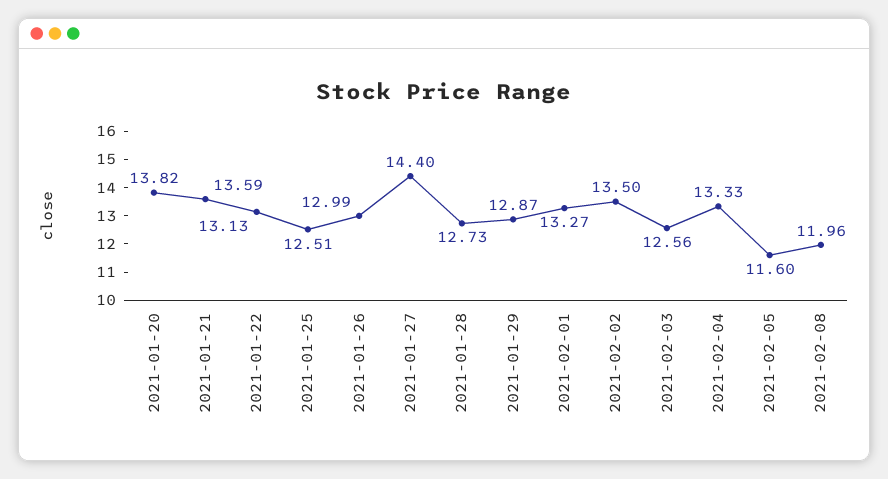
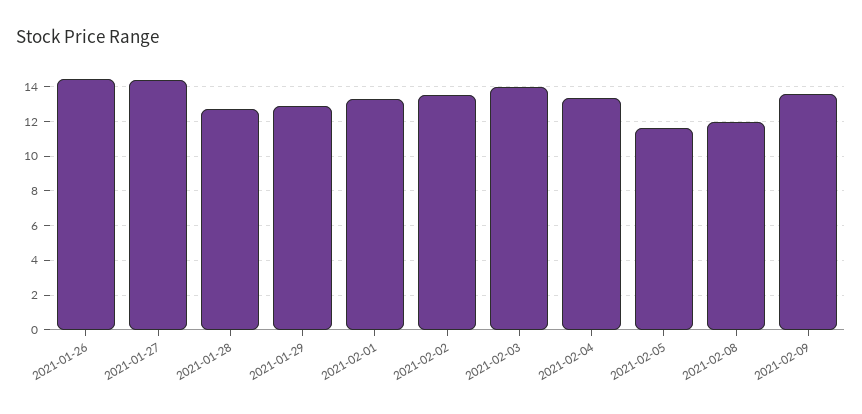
2021-01-20: 13.82 -> none
2021-01-21: 13.59 -> none
2021-01-22: 13.13 -> none
2021-01-25: 12.51 -> none
2021-01-26: 12.99 -> 14.5
2021-02-03: 12.56 -> 14
2021-02-09: none -> 13.5

